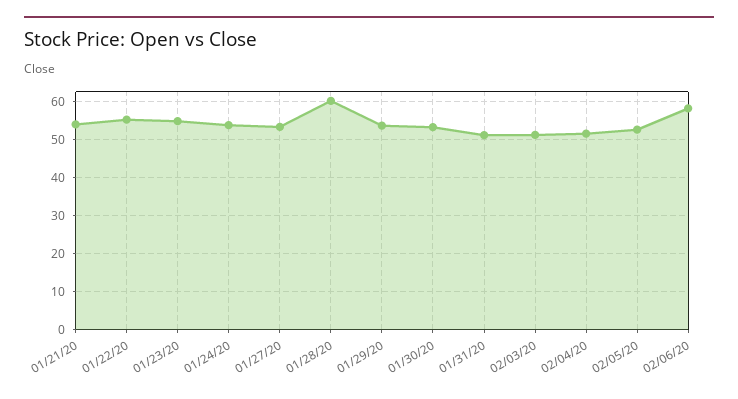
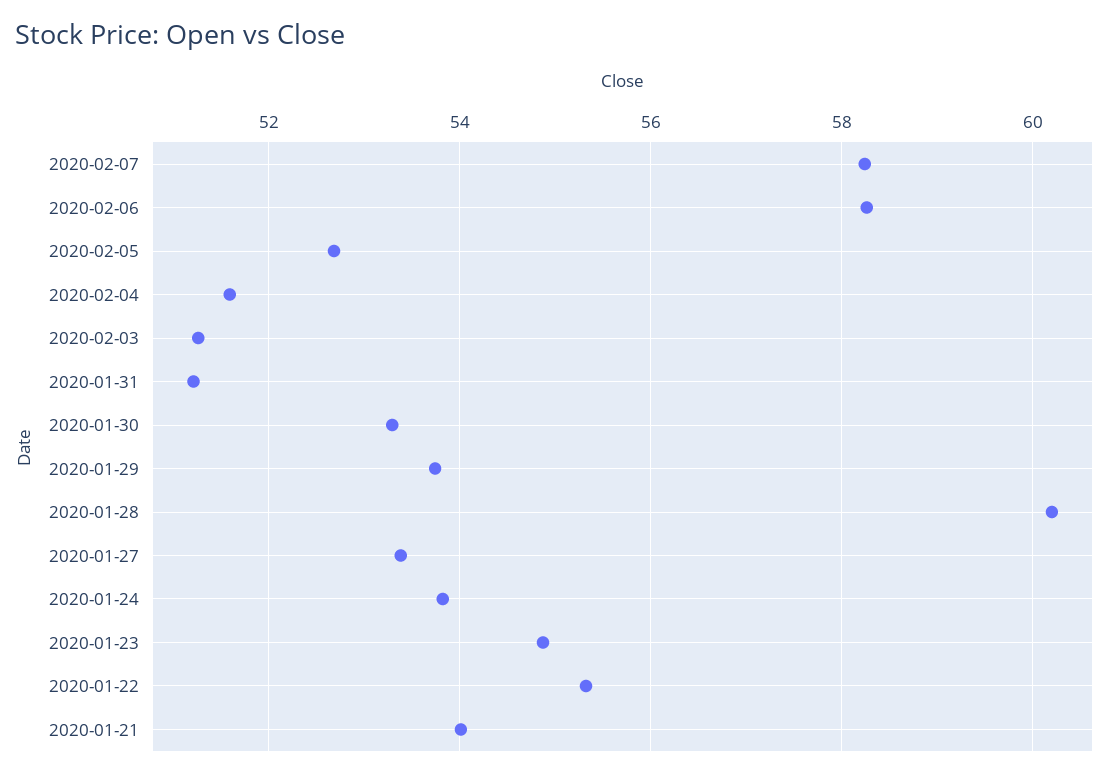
2020-02-07: none -> 58.2

